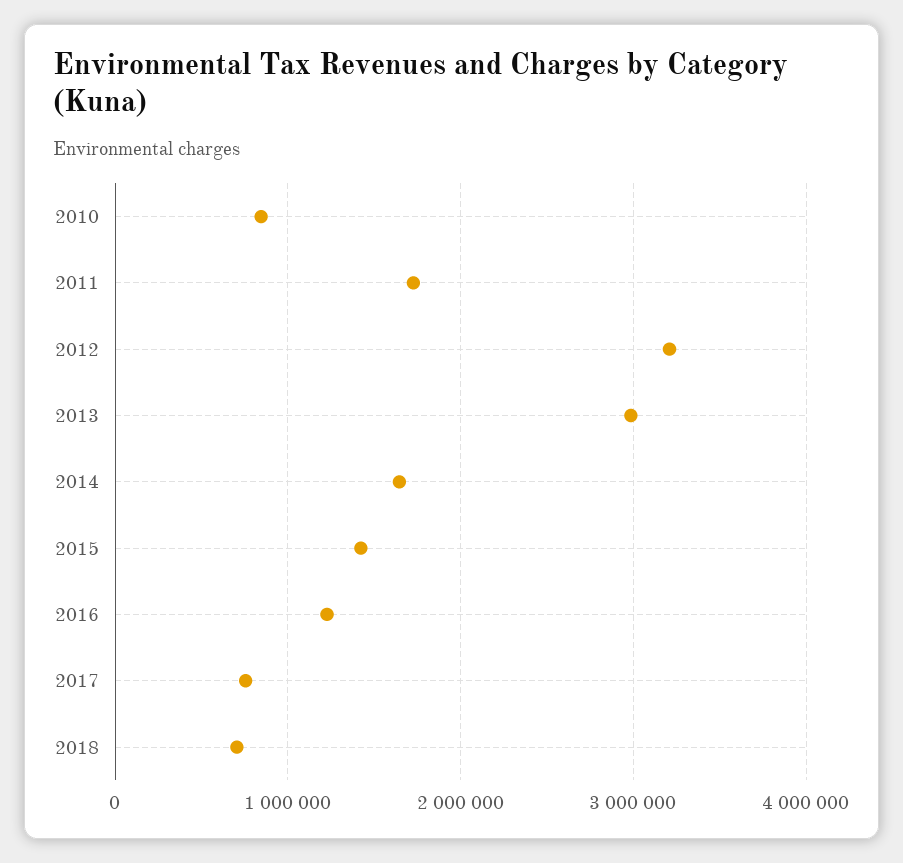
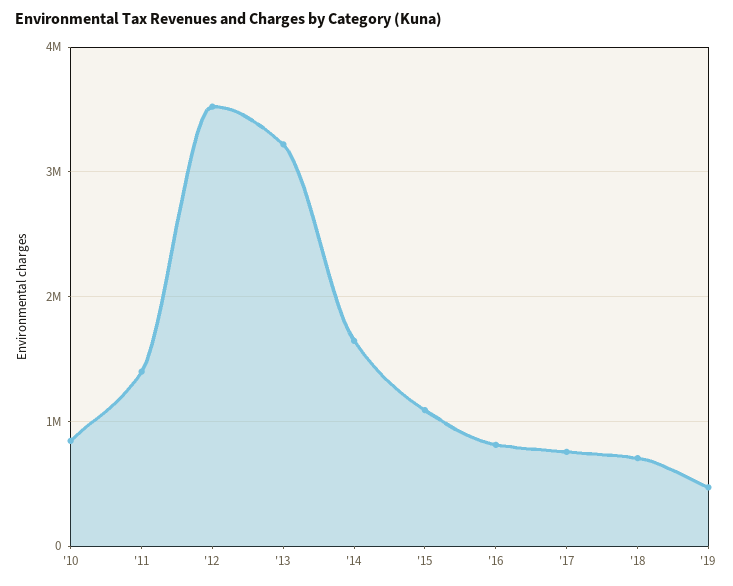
2011: 1700000 -> 1400000
2012: 3200000 -> 3500000
2013: 3000000 -> 3200000
2015: 1400000 -> 1100000
2016: 1200000 -> 800000
'19: none -> 500000

